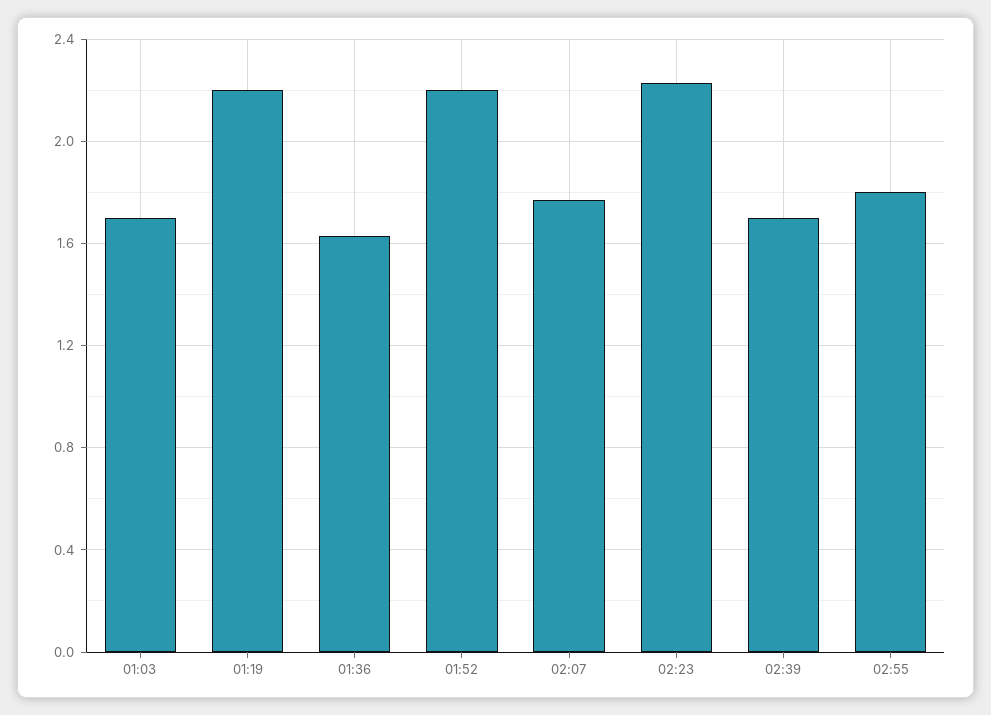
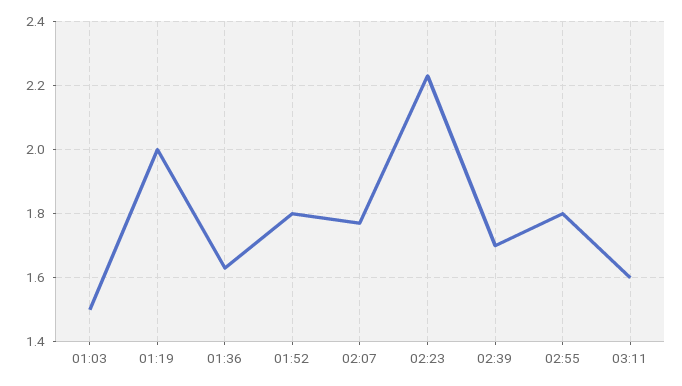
01:03: 1.7 -> 1.5
01:19: 2.2 -> 2
01:52: 2.2 -> 1.8
03:11: none -> 1.6

